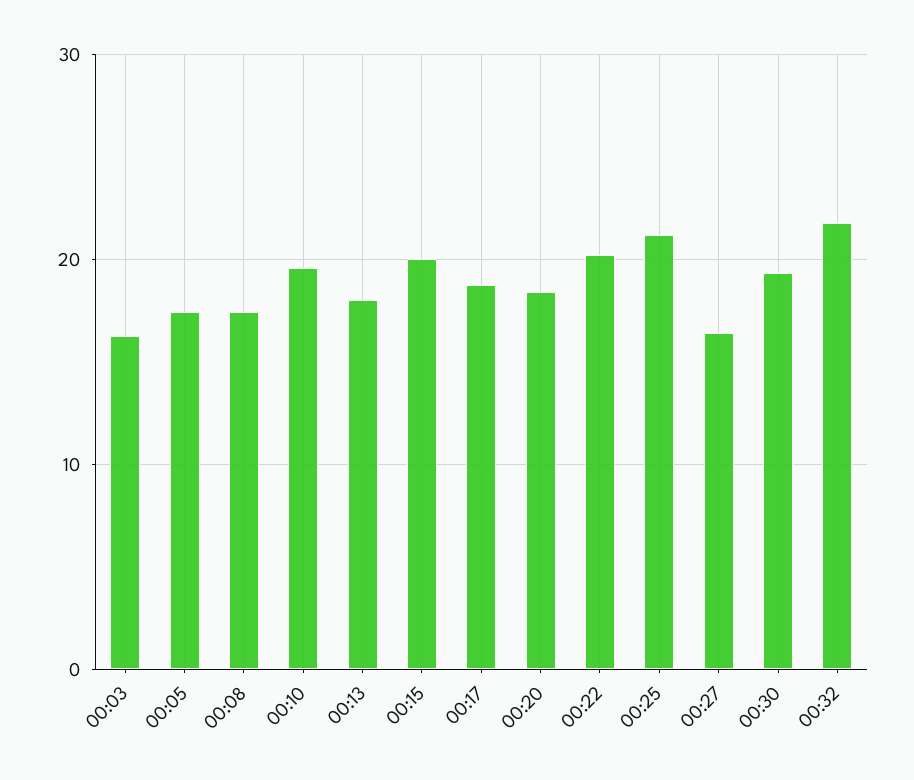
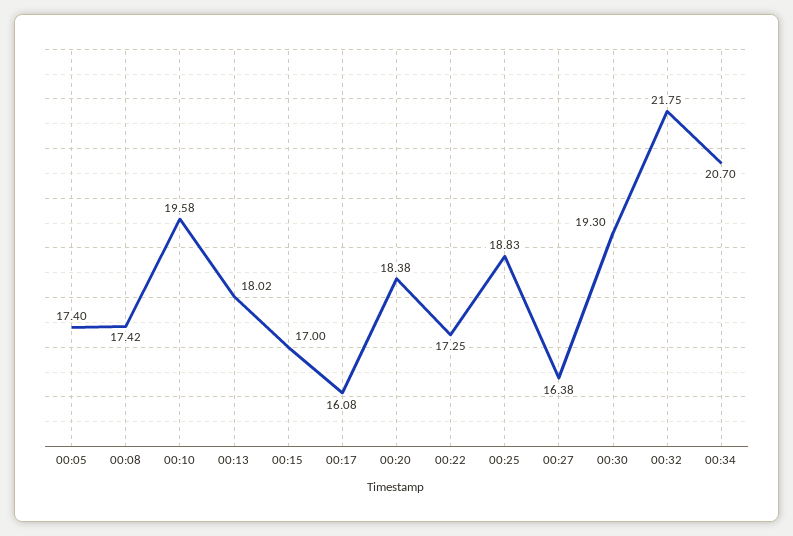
00:03: 16 -> none
00:15: 20 -> 17
00:17: 19 -> 16.08
00:22: 20 -> 17.25
00:25: 21 -> 18.83
00:34: none -> 20.7

